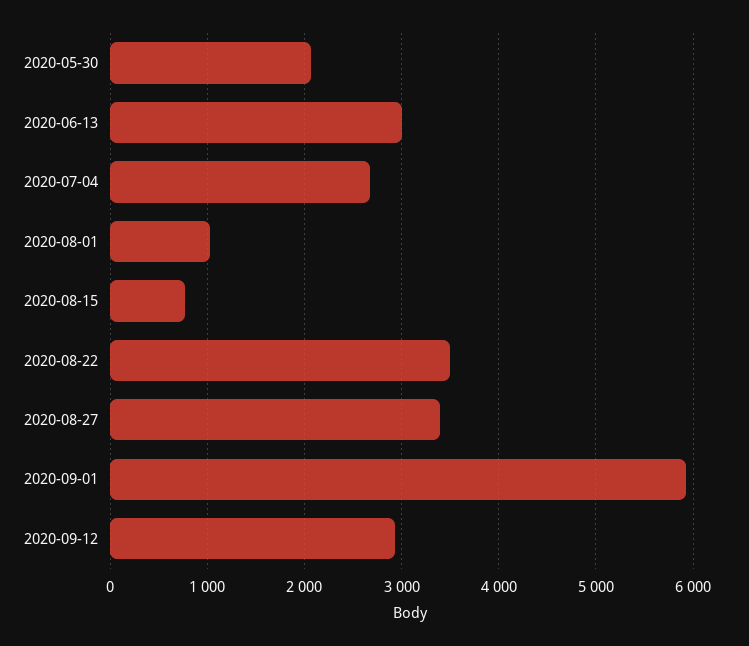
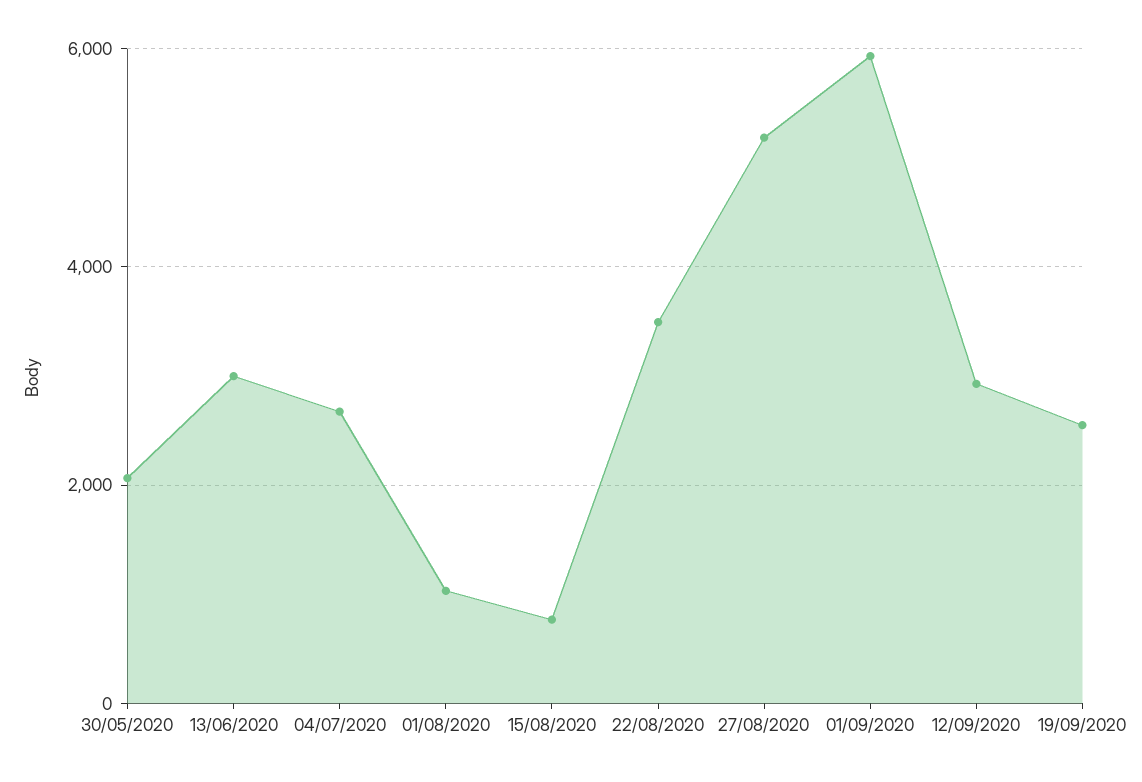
2020-08-27: 3400 -> 5200
19/09/2020: none -> 2600

